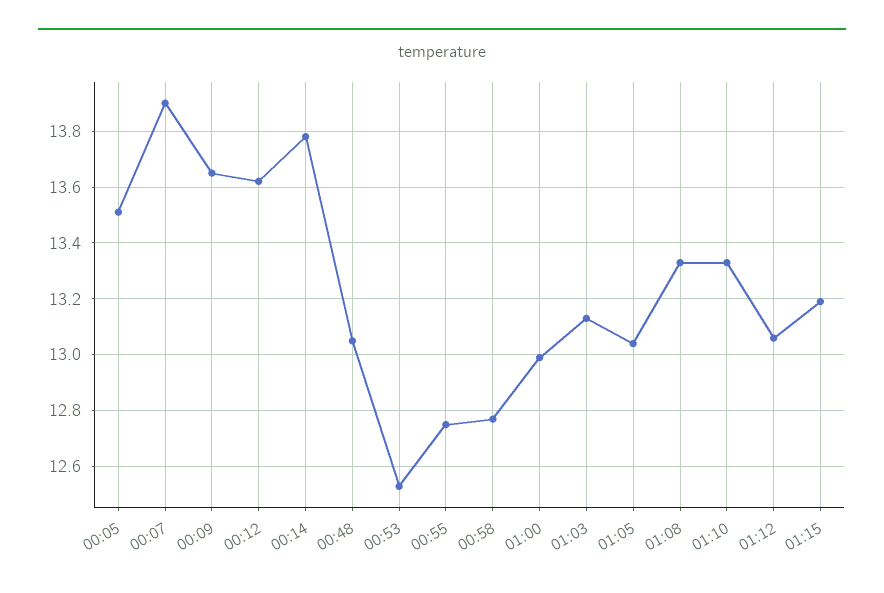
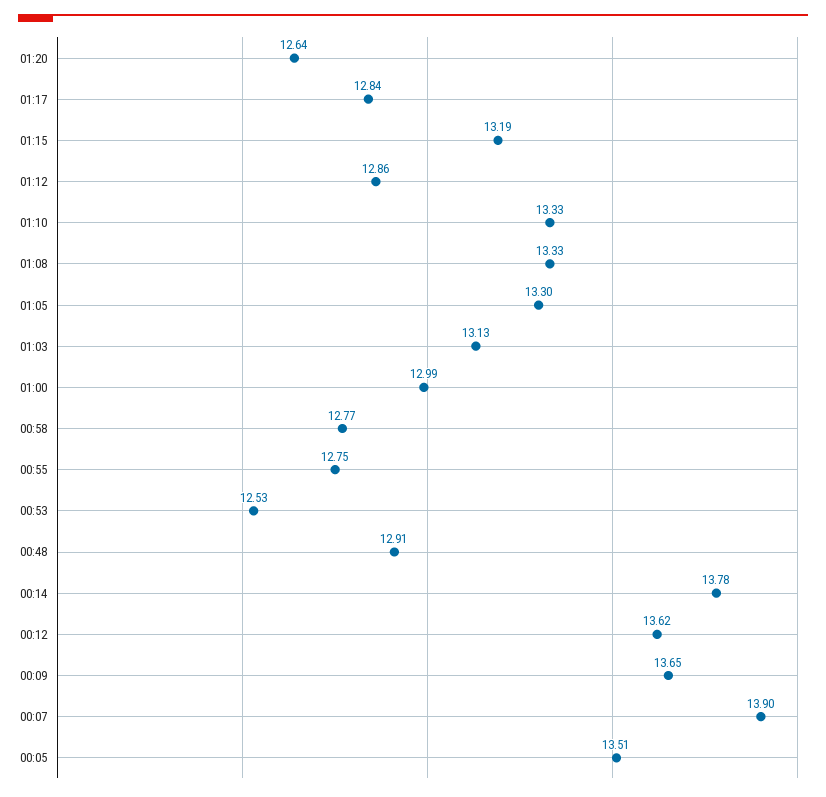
00:48: 13.05 -> 12.91
01:05: 13.05 -> 13.3
01:12: 13.05 -> 12.86
01:20: none -> 12.64
01:17: none -> 12.84

